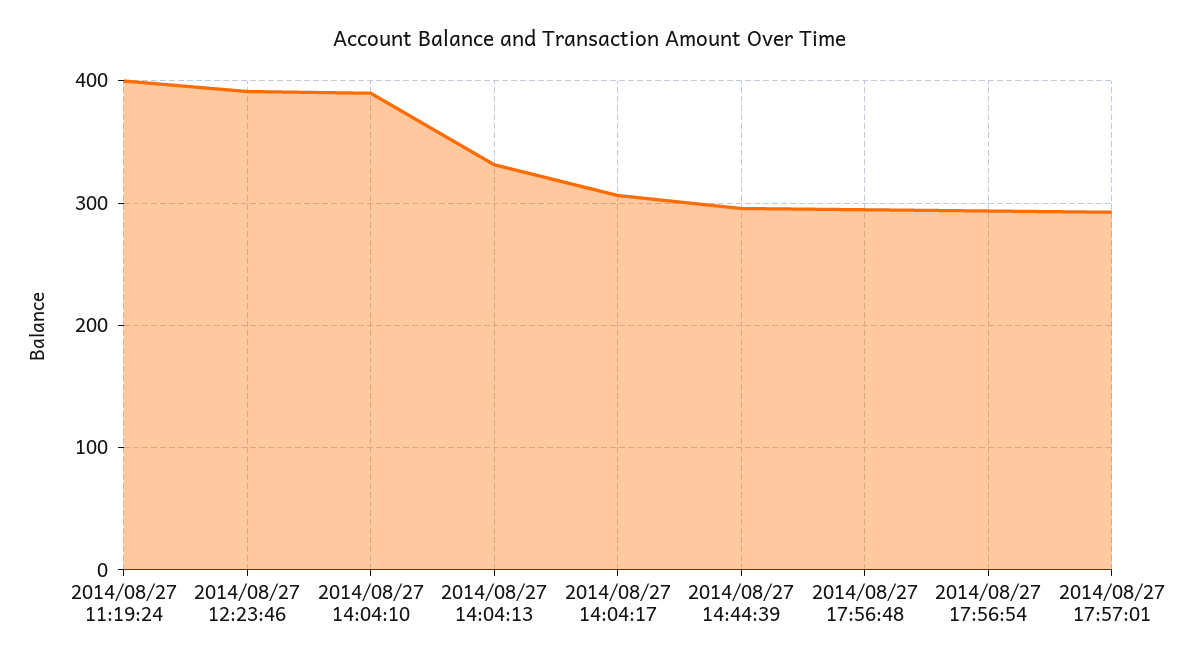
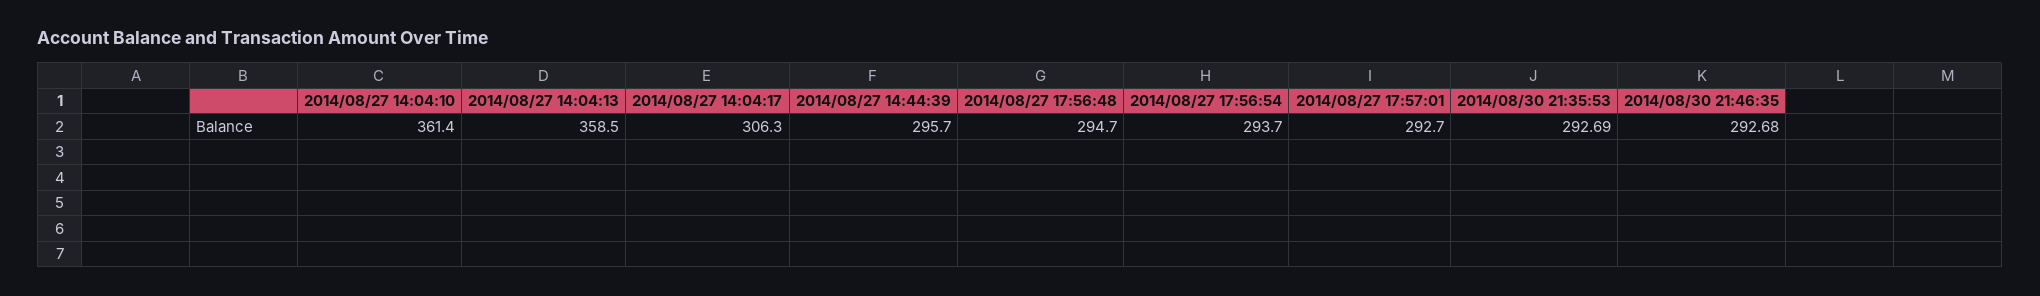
2014/08/27 11:19:24: 400 -> none
2014/08/27 12:23:46: 390 -> none
2014/08/27 14:04:10: 390 -> 361.4
2014/08/27 14:04:13: 330 -> 358.5
2014/08/30 21:35:53: none -> 292.69
2014/08/30 21:46:35: none -> 292.68

